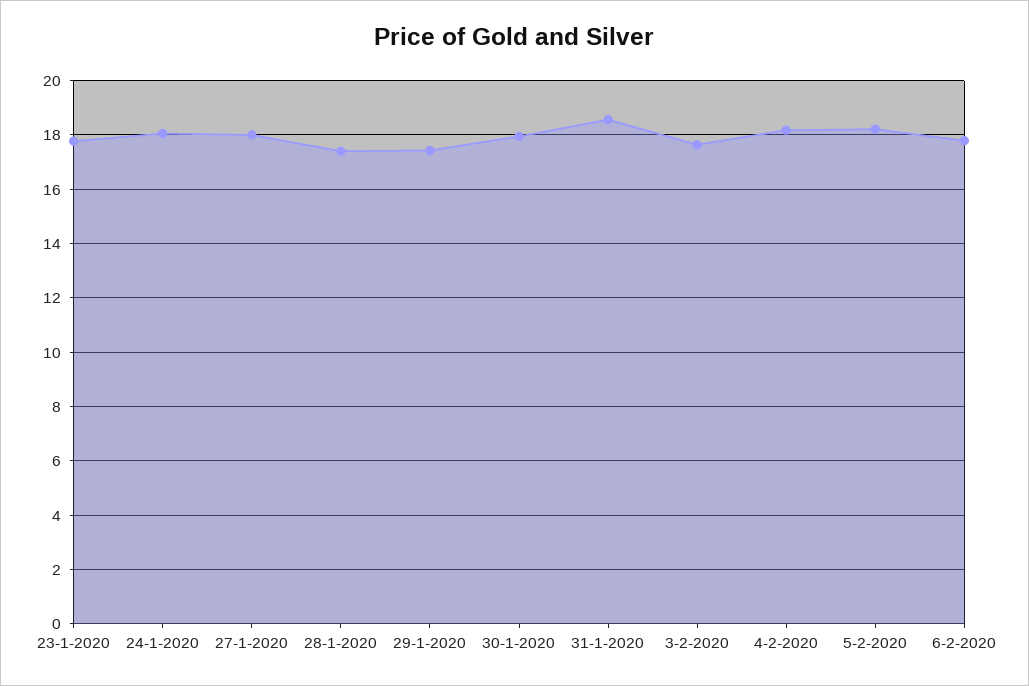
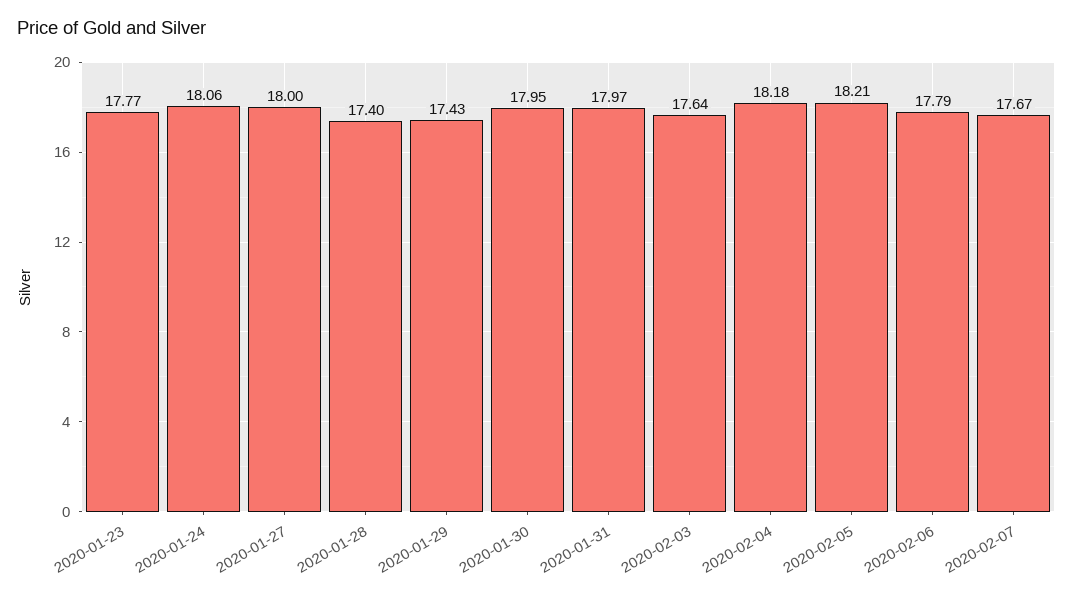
31-1-2020: 18.5 -> 17.97
2020-02-07: none -> 17.67

